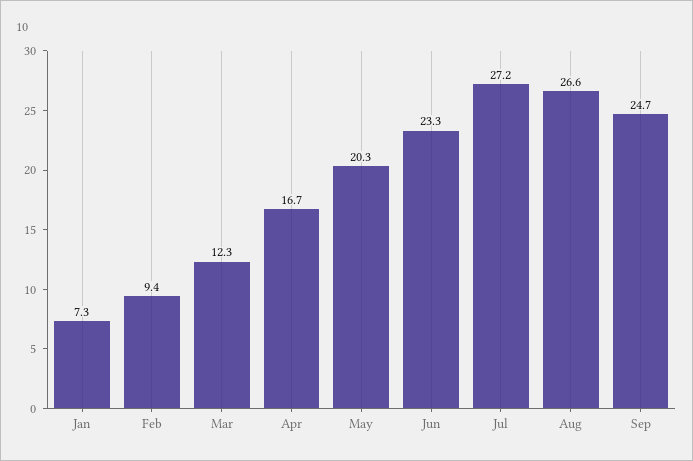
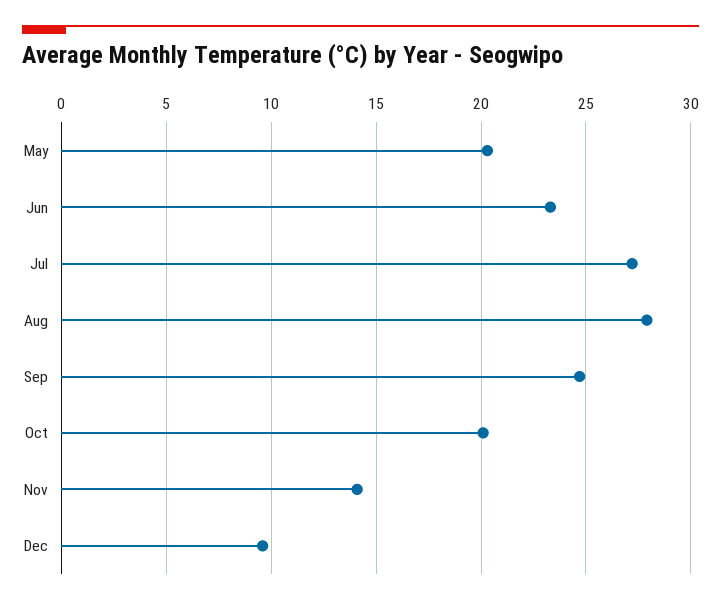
Jan: 7.3 -> none
Feb: 9.4 -> none
Mar: 12.3 -> none
Apr: 16.7 -> none
Aug: 26.6 -> 28
Oct: none -> 20
Nov: none -> 14
Dec: none -> 9.5

